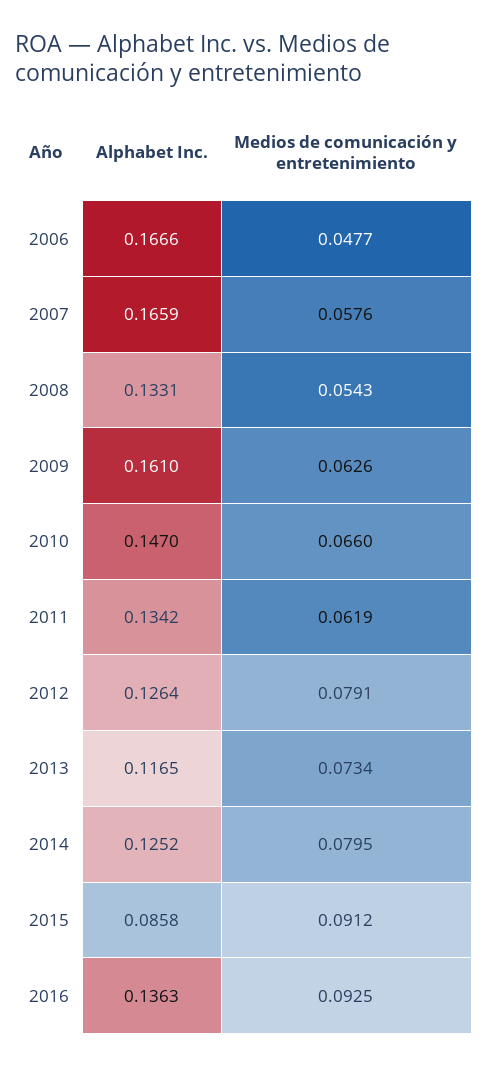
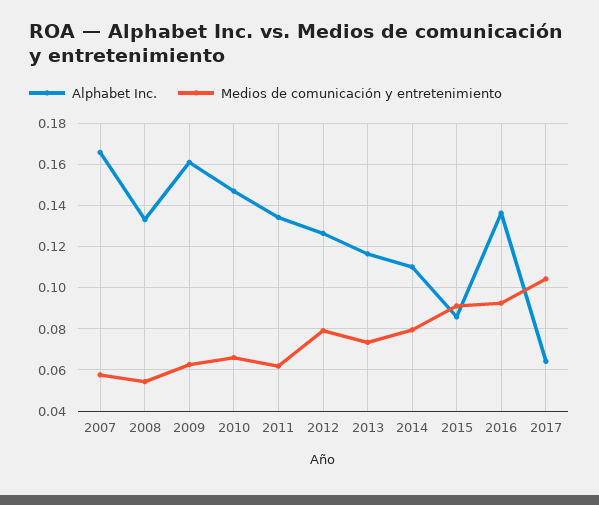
Alphabet Inc., 2006: 0.1666 -> none
Medios de comunicación y entretenimiento, 2006: 0.0477 -> none
Alphabet Inc., 2014: 0.1252 -> 0.11
Alphabet Inc., 2017: none -> 0.065
Medios de comunicación y entretenimiento, 2017: none -> 0.105

